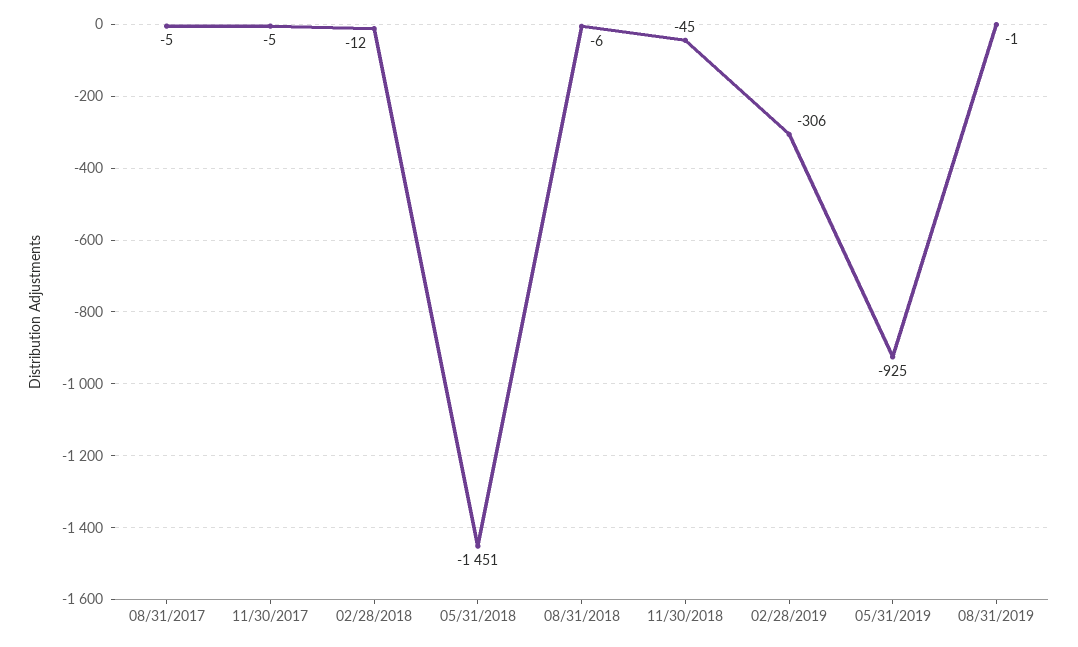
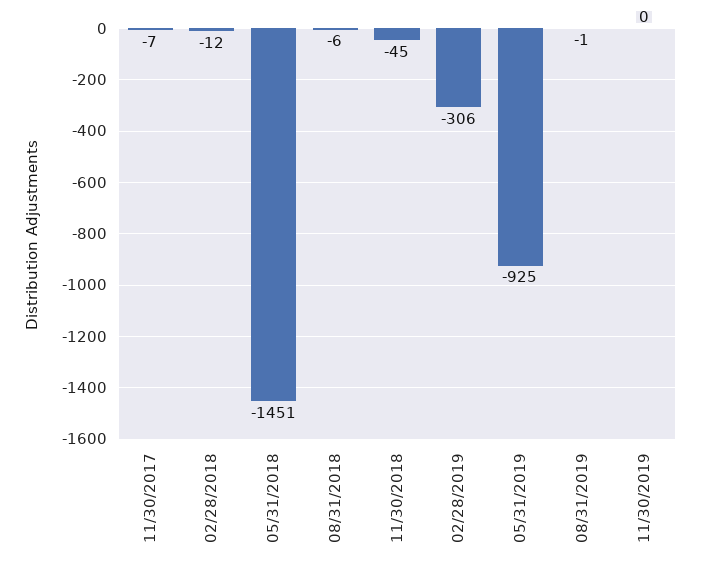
08/31/2017: -5 -> none
11/30/2017: -5 -> -7
11/30/2019: none -> 0

